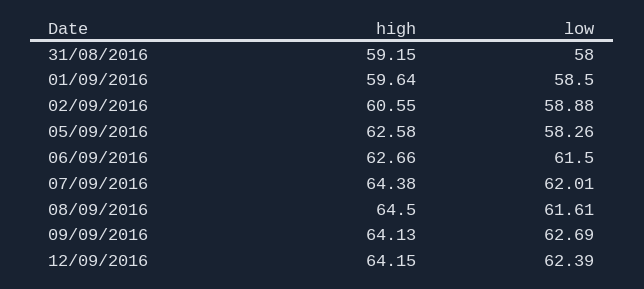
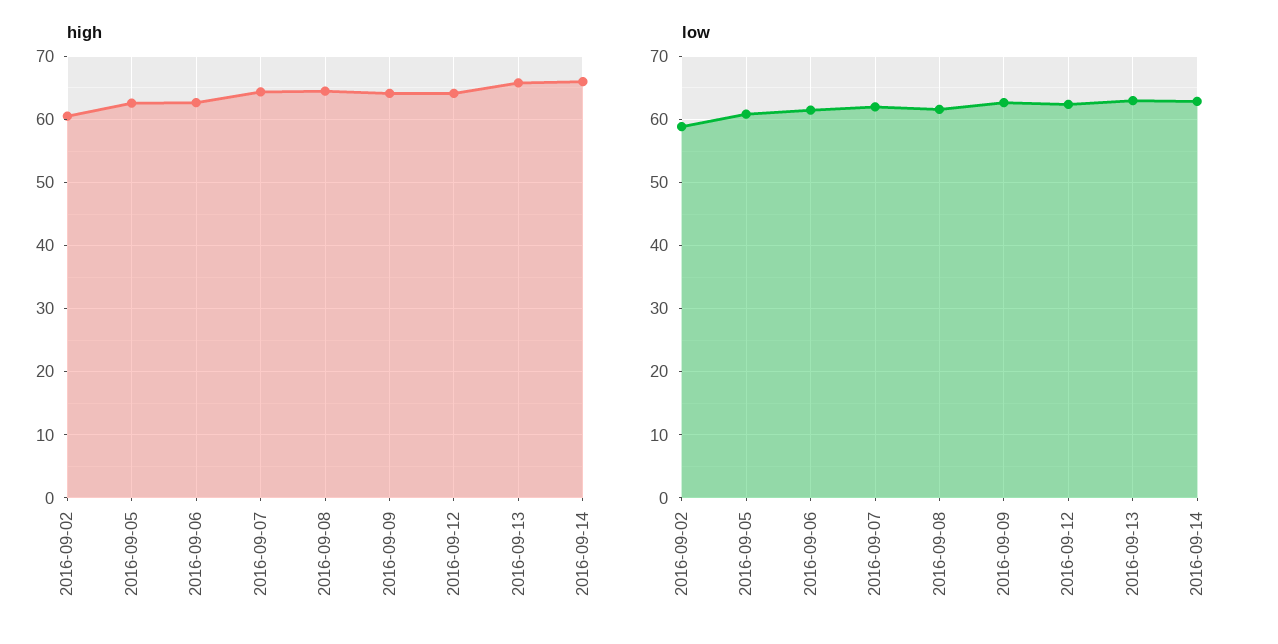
high, 31/08/2016: 59.15 -> none
low, 31/08/2016: 58 -> none
high, 01/09/2016: 59.64 -> none
low, 01/09/2016: 58.5 -> none
low, 05/09/2016: 58.26 -> 61
high, 2016-09-13: none -> 66
high, 2016-09-14: none -> 66
low, 2016-09-13: none -> 63
low, 2016-09-14: none -> 63

